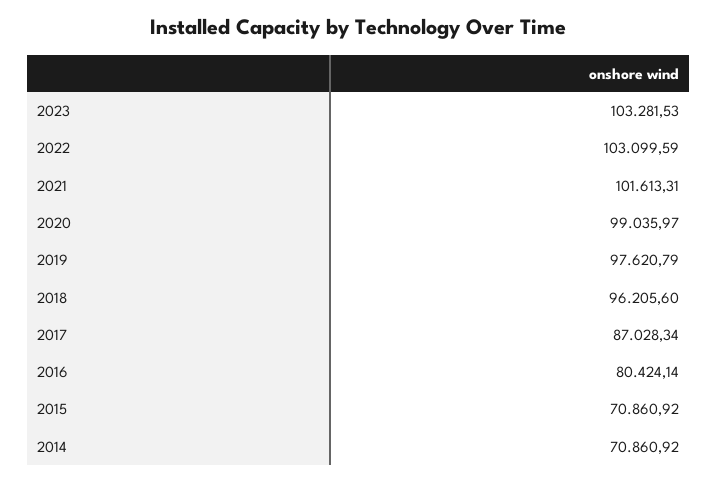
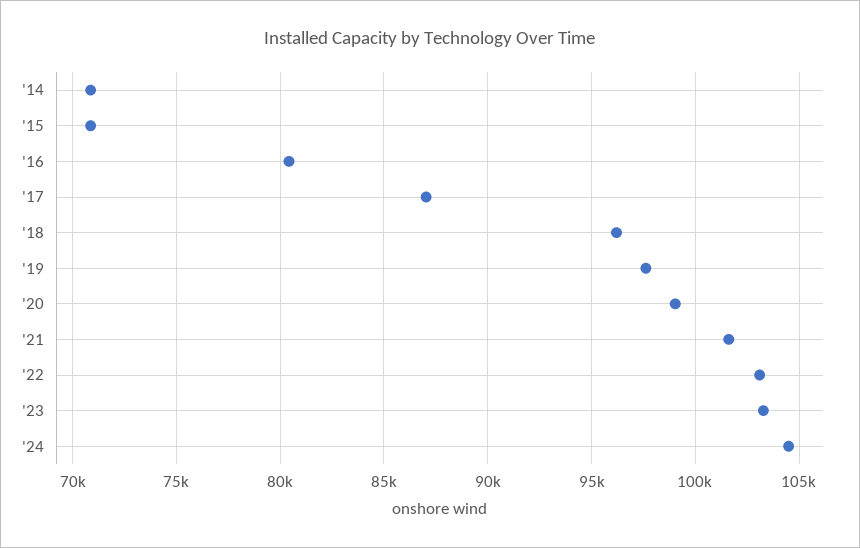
'24: none -> 104500

